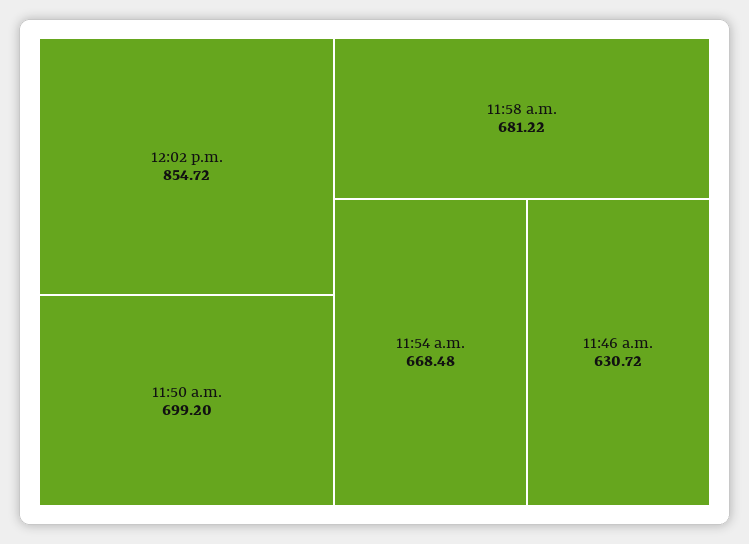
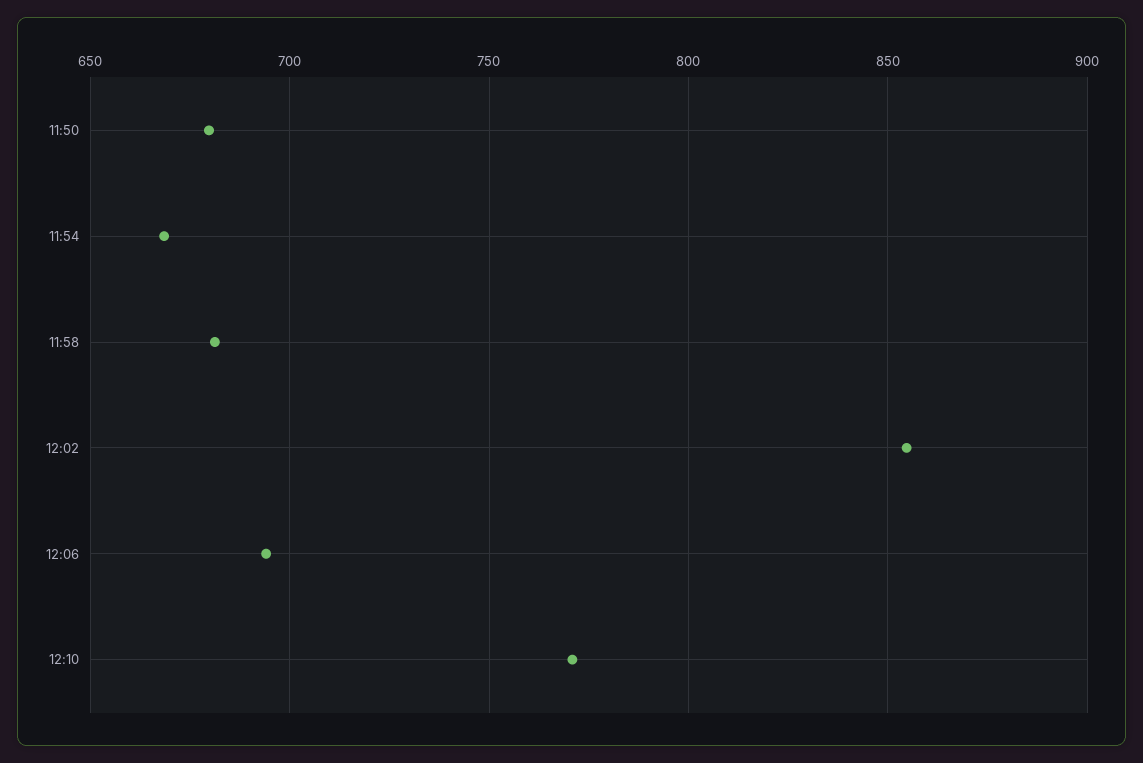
11:50 a.m.: 699.2 -> 680
11:46 a.m.: 630.72 -> none
12:06: none -> 695
12:10: none -> 770

